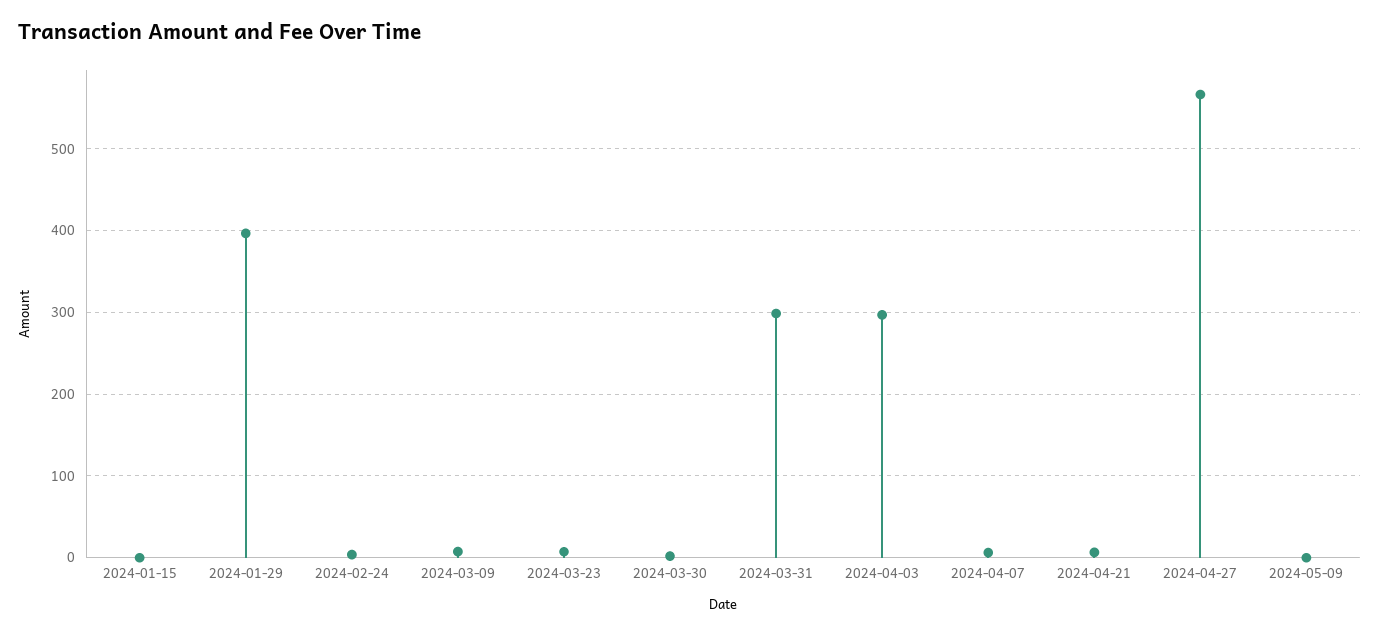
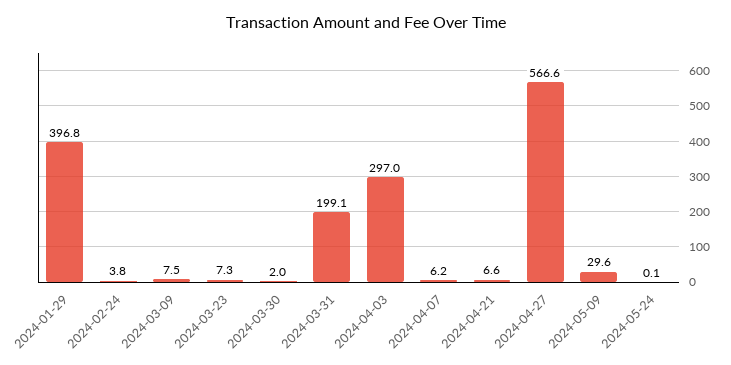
2024-01-15: 0 -> none
2024-03-31: 300 -> 199.1
2024-05-09: 0 -> 29.6
2024-05-24: none -> 0.1

